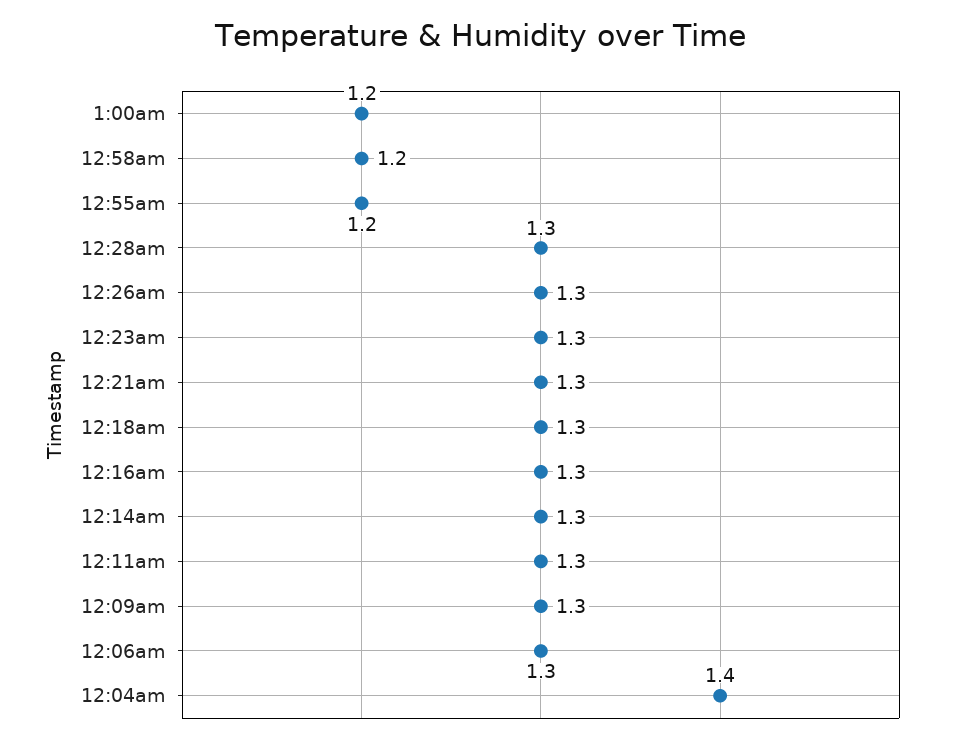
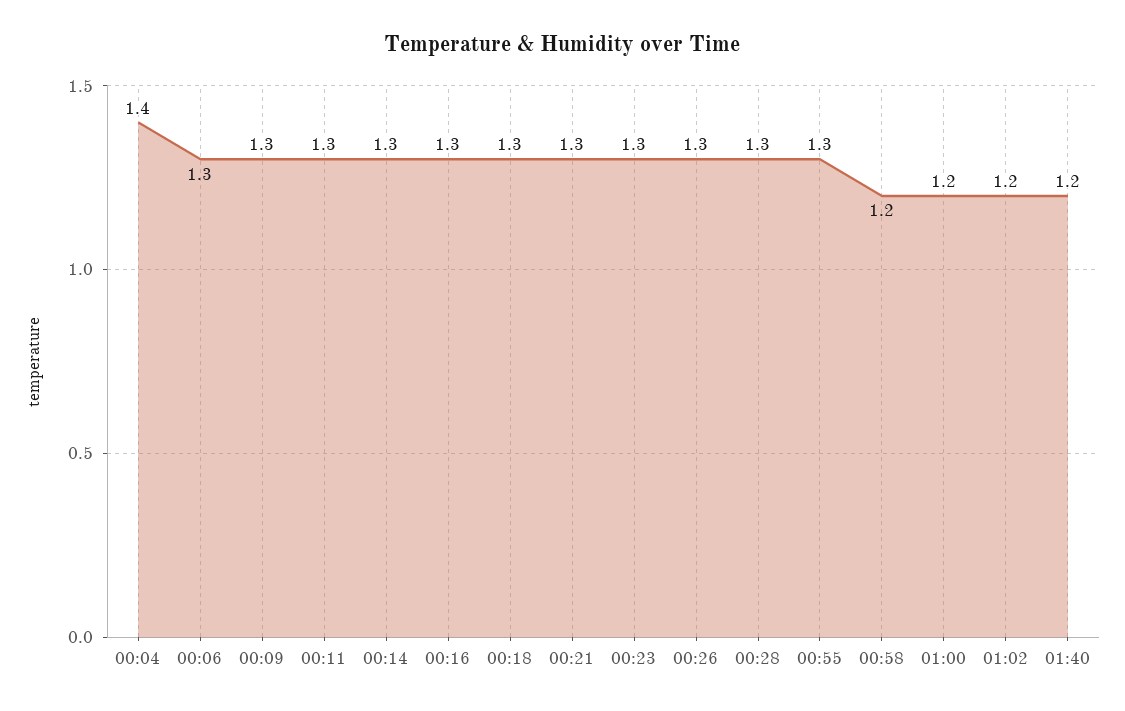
12:55am: 1.2 -> 1.3
01:02: none -> 1.2
01:40: none -> 1.2

